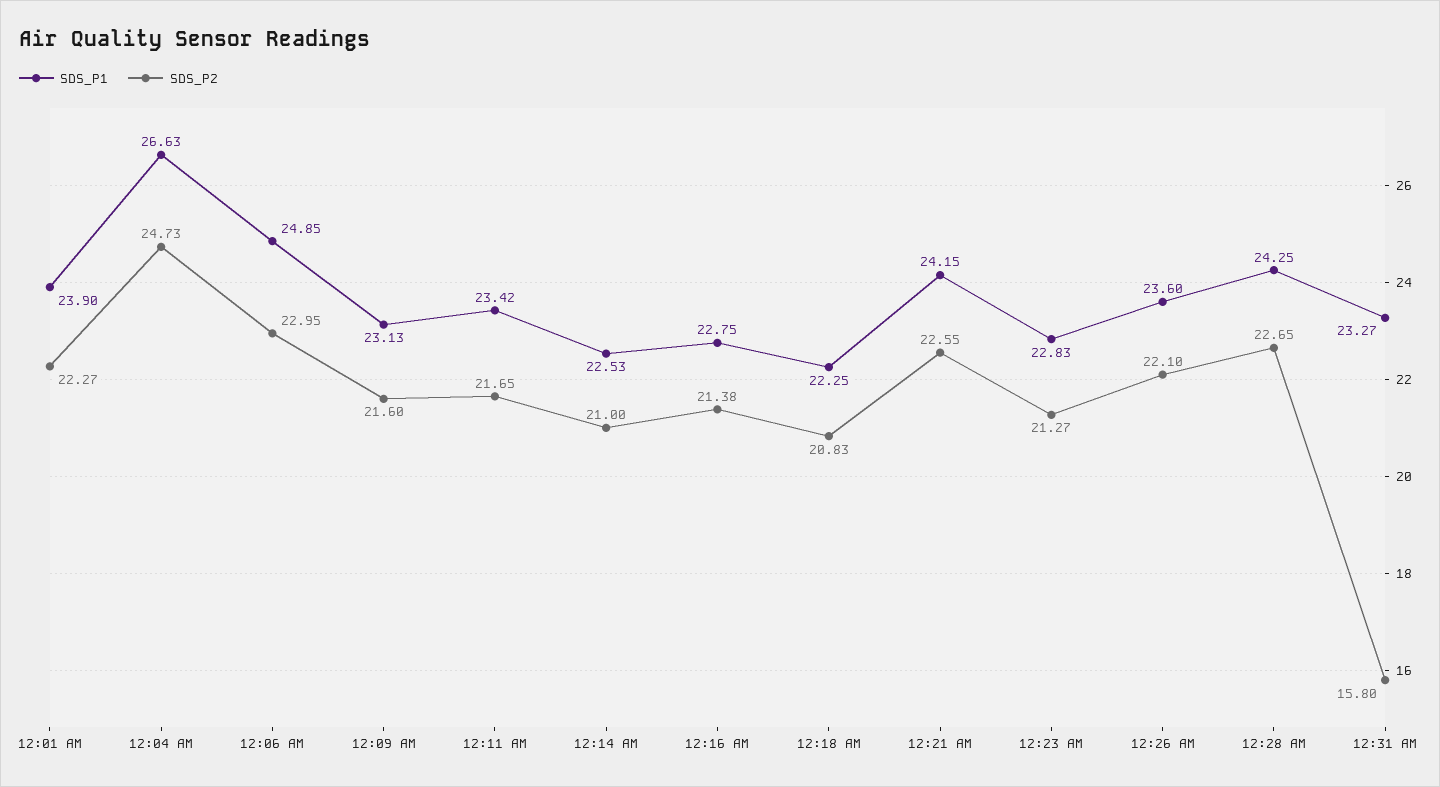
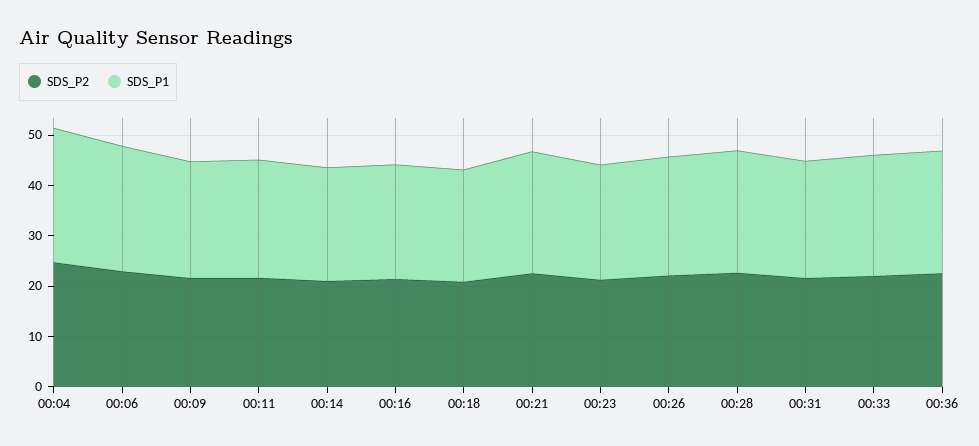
SDS_P1, 12:01 AM: 23.9 -> none
SDS_P2, 12:01 AM: 22.27 -> none
SDS_P2, 12:31 AM: 15.8 -> 22
SDS_P2, 00:33: none -> 22
SDS_P1, 00:33: none -> 24
SDS_P2, 00:36: none -> 22
SDS_P1, 00:36: none -> 24

